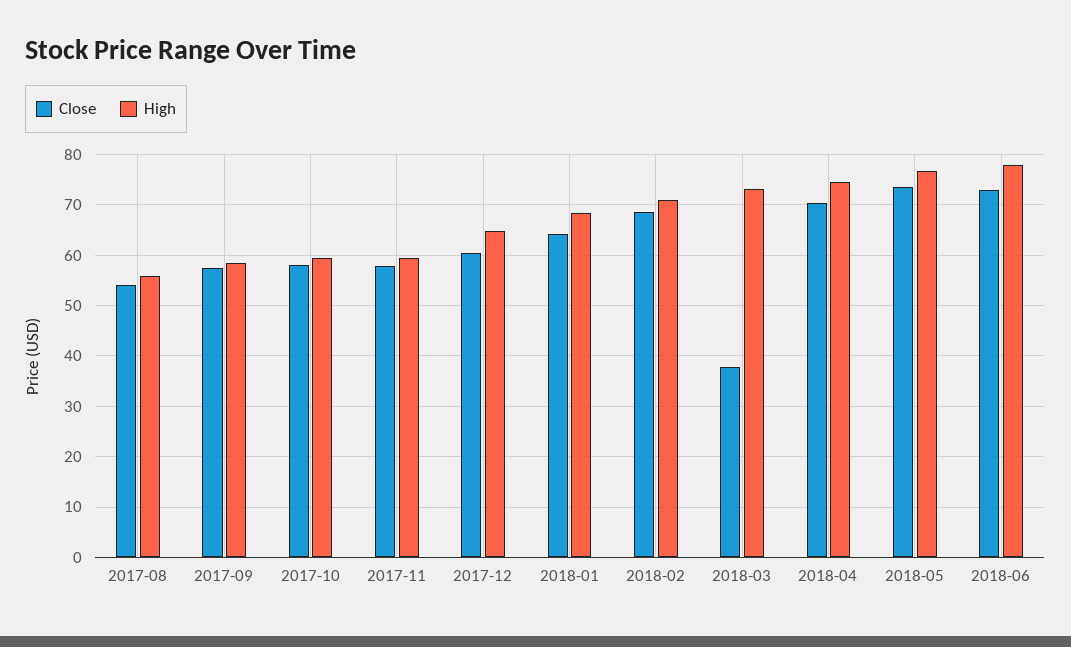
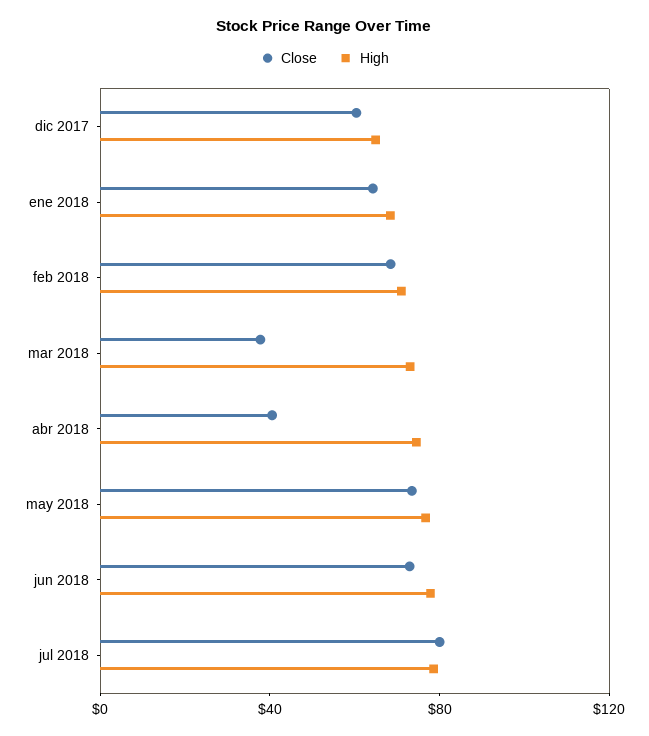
Close, 2017-08: 54 -> none
High, 2017-08: 56 -> none
Close, 2017-09: 58 -> none
High, 2017-09: 58 -> none
Close, 2017-10: 58 -> none
High, 2017-10: 60 -> none
Close, 2017-11: 58 -> none
High, 2017-11: 60 -> none
Close, 2018-04: 70 -> 40
Close, jul 2018: none -> 80
High, jul 2018: none -> 80

